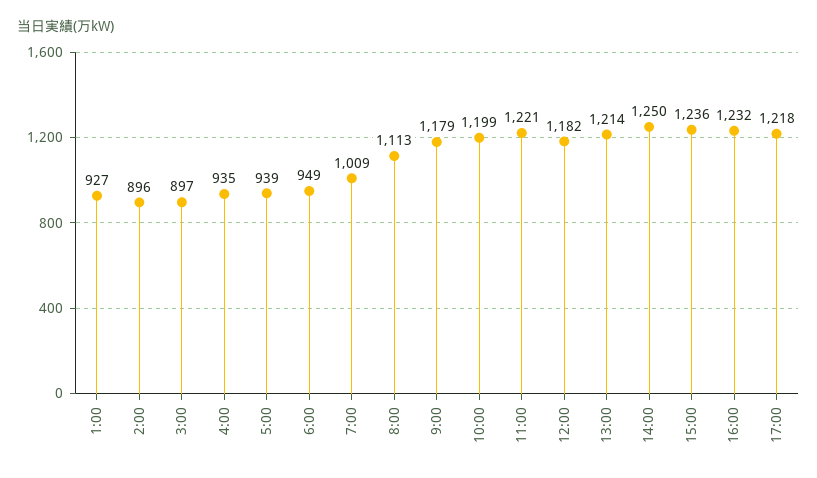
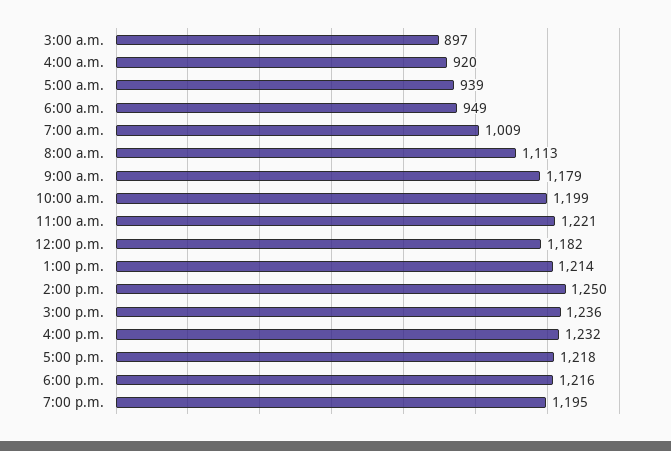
1:00: 927 -> none
2:00: 896 -> none
4:00: 935 -> 920
6:00 p.m.: none -> 1216
7:00 p.m.: none -> 1195

